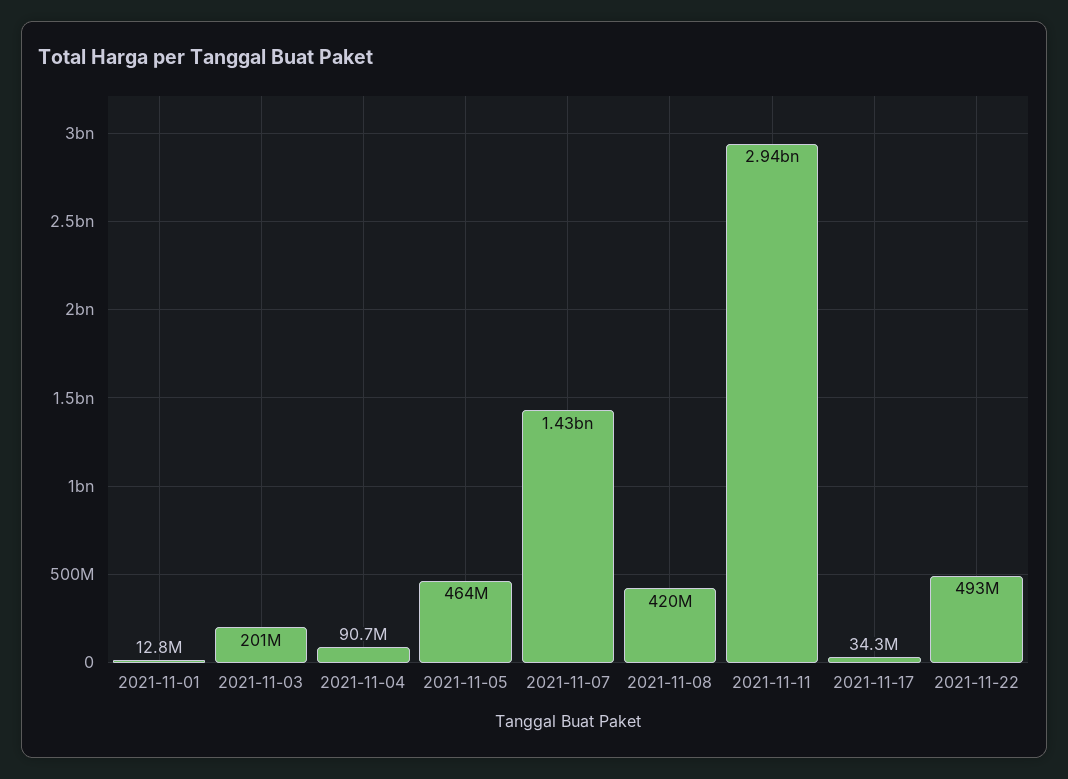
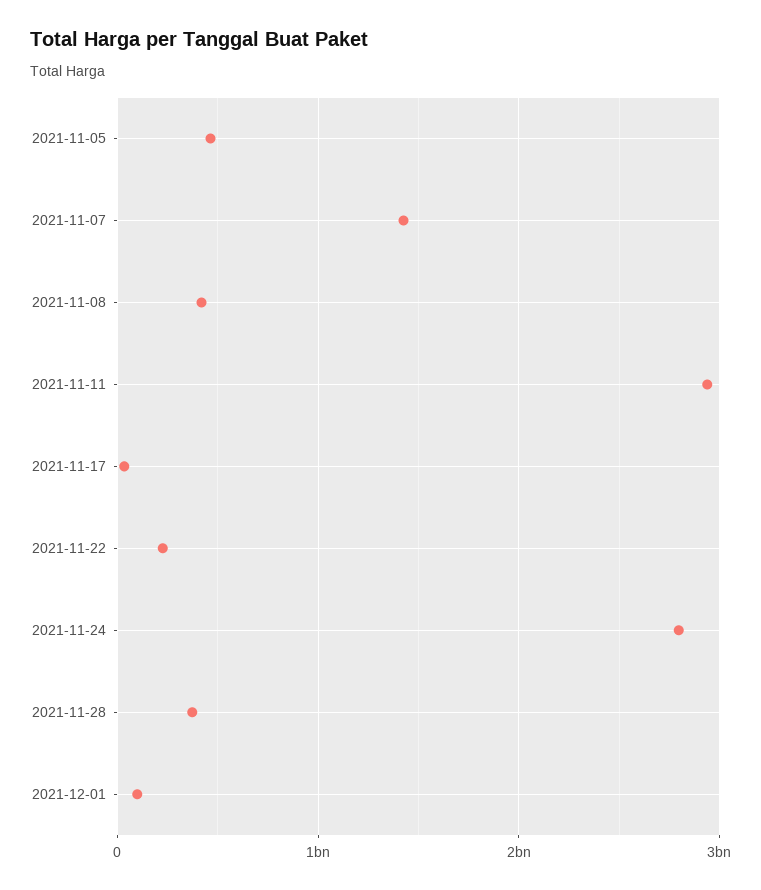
2021-11-01: 12800000 -> none
2021-11-03: 201000000 -> none
2021-11-04: 90700000 -> none
2021-11-22: 493000000 -> 200000000
2021-11-24: none -> 2800000000
2021-11-28: none -> 400000000
2021-12-01: none -> 100000000

